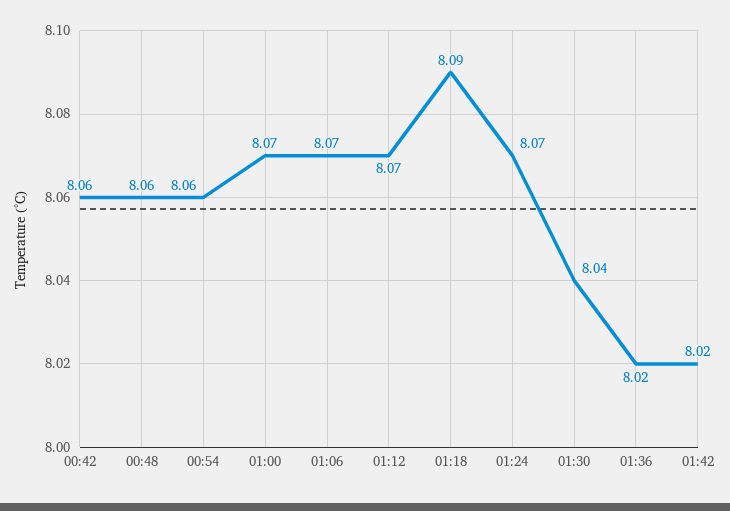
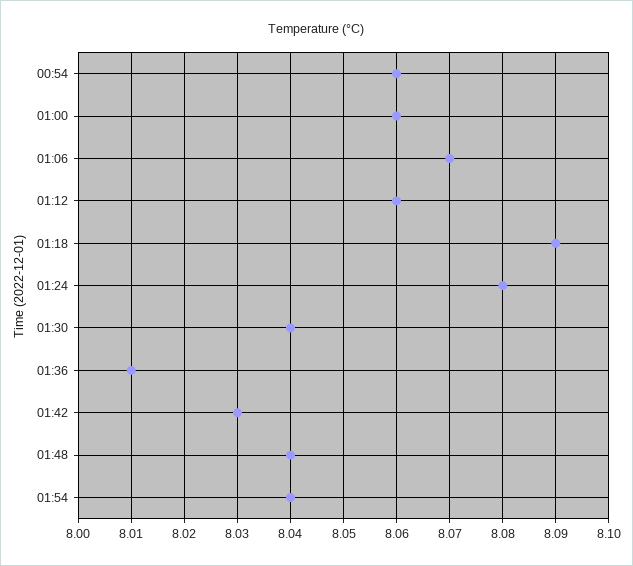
00:42: 8.06 -> none
00:48: 8.06 -> none
01:00: 8.07 -> 8.06
01:12: 8.07 -> 8.06
01:24: 8.07 -> 8.08
01:36: 8.02 -> 8.01
01:42: 8.02 -> 8.03
01:48: none -> 8.04
01:54: none -> 8.04

